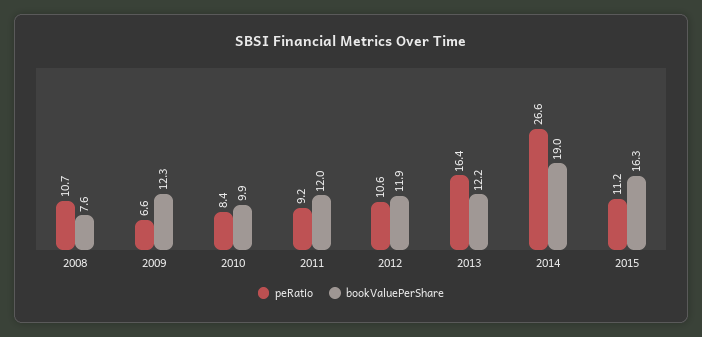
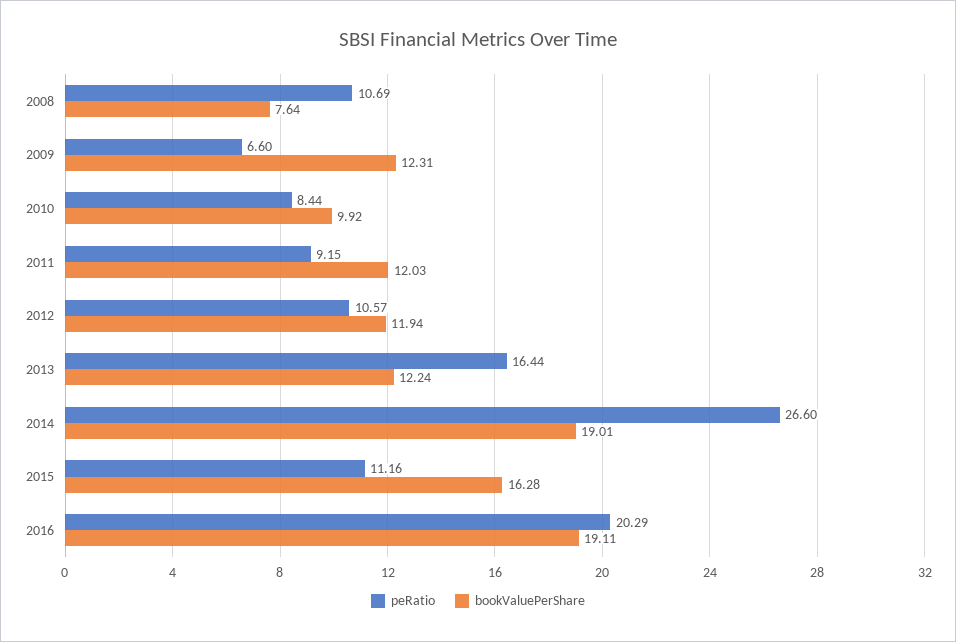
peRatio, 2016: none -> 20.29
bookValuePerShare, 2016: none -> 19.11

